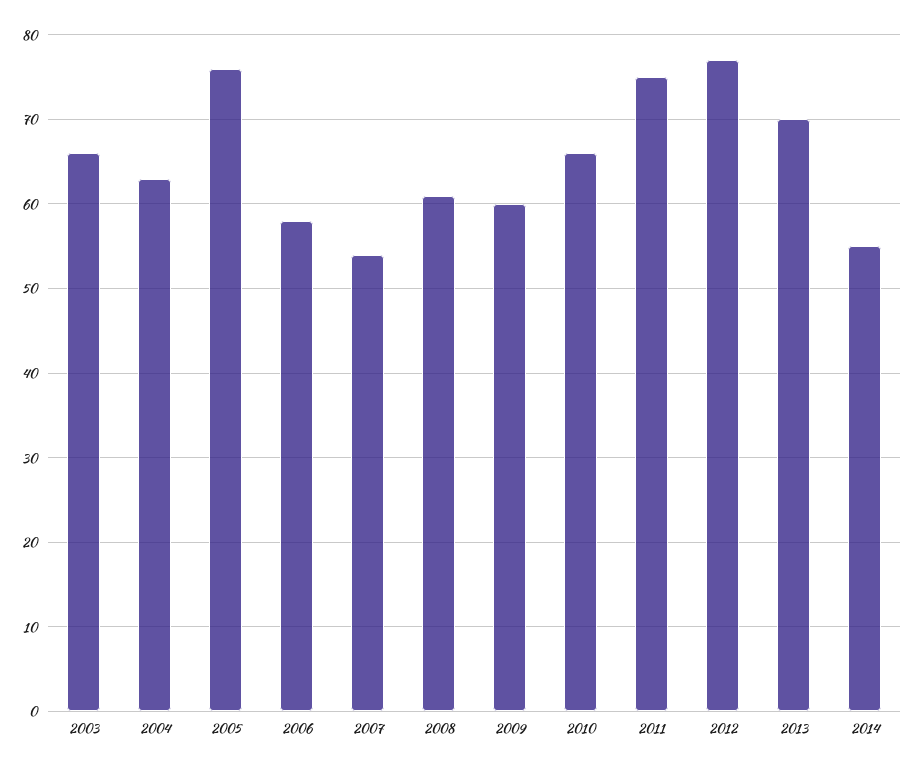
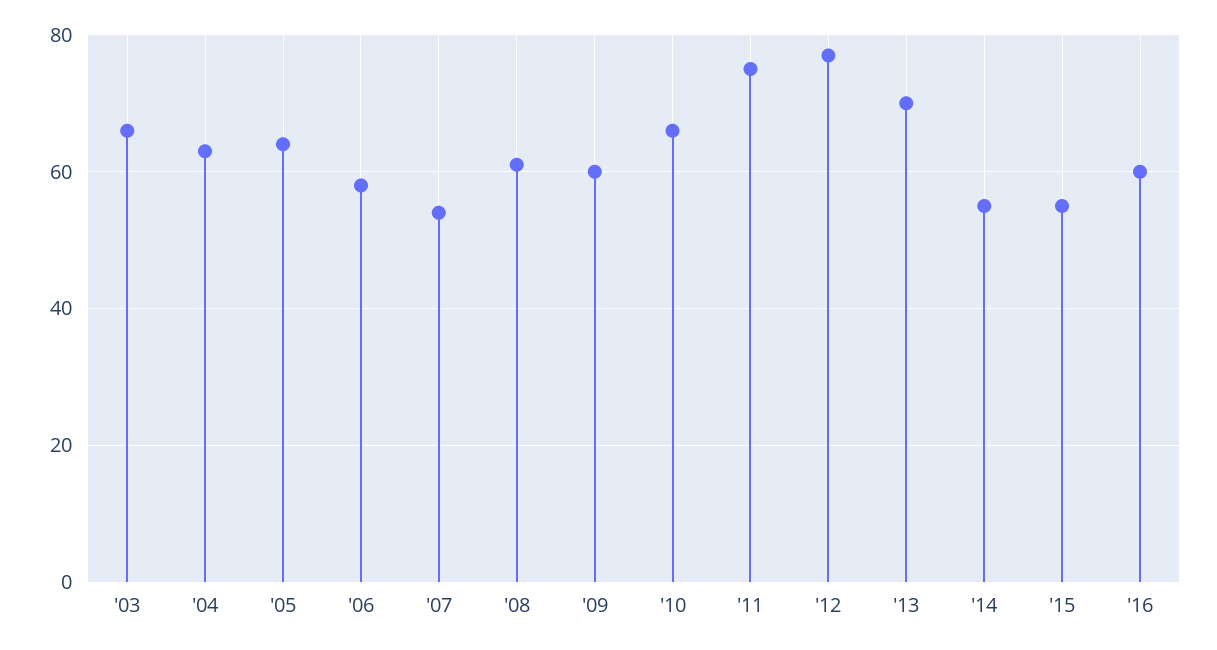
2005: 76 -> 65
'15: none -> 55
'16: none -> 60

